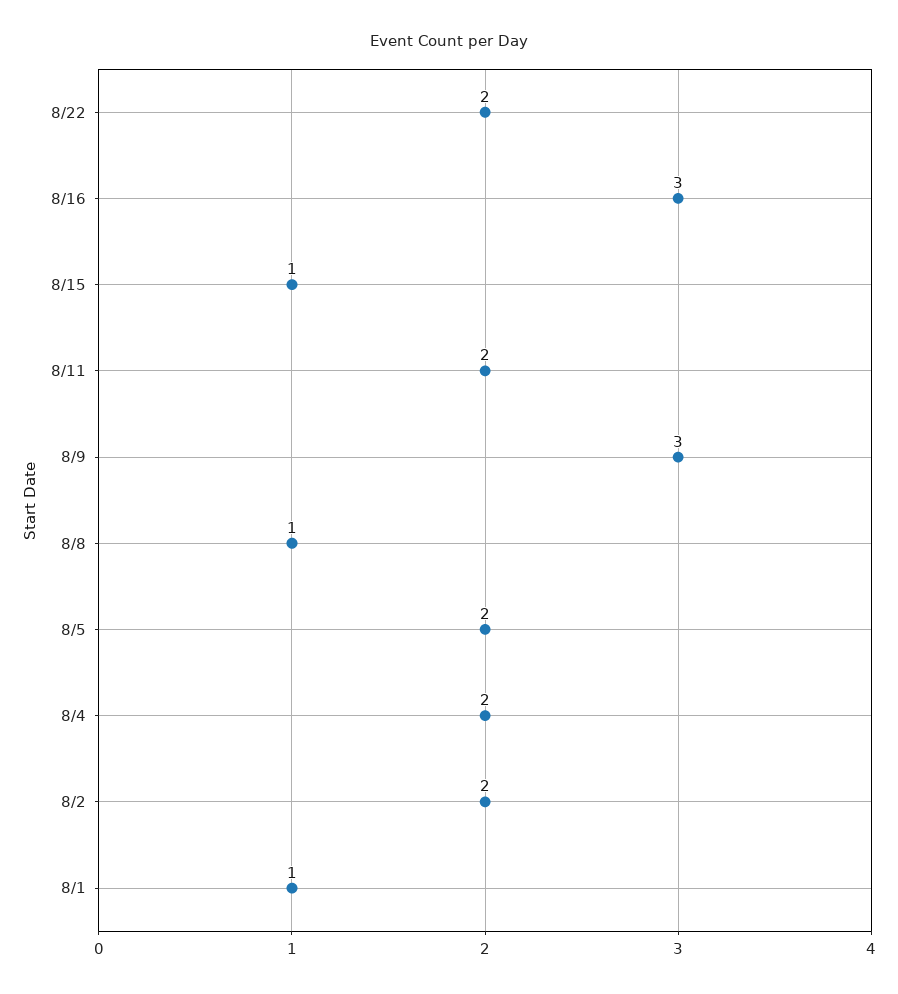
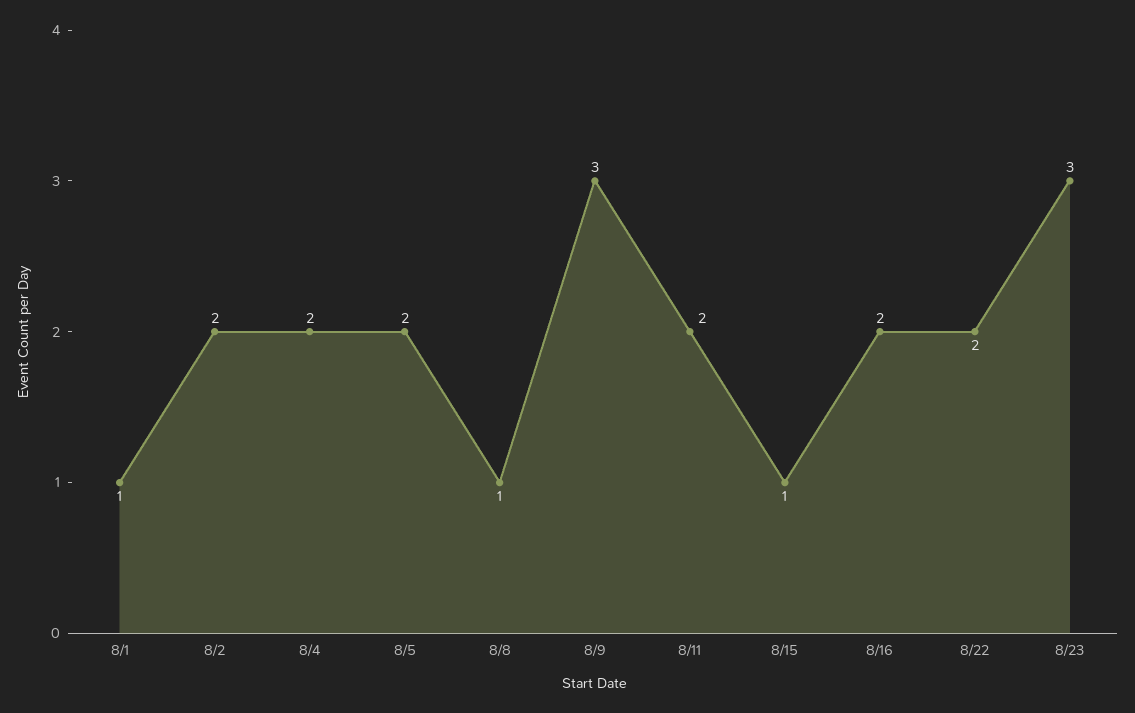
8/16: 3 -> 2
8/23: none -> 3

